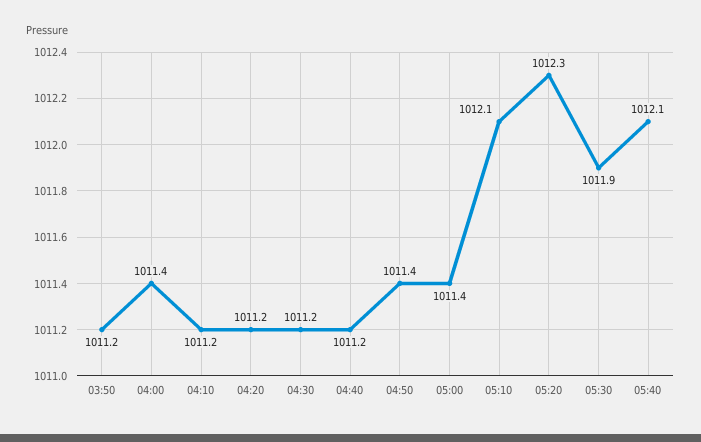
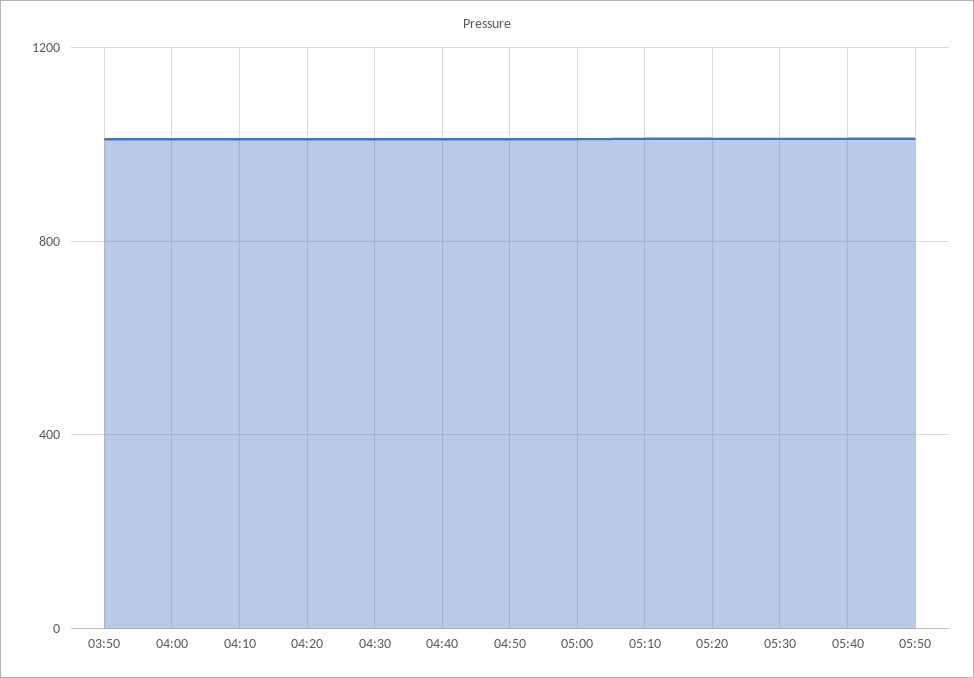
05:50: none -> 1000

